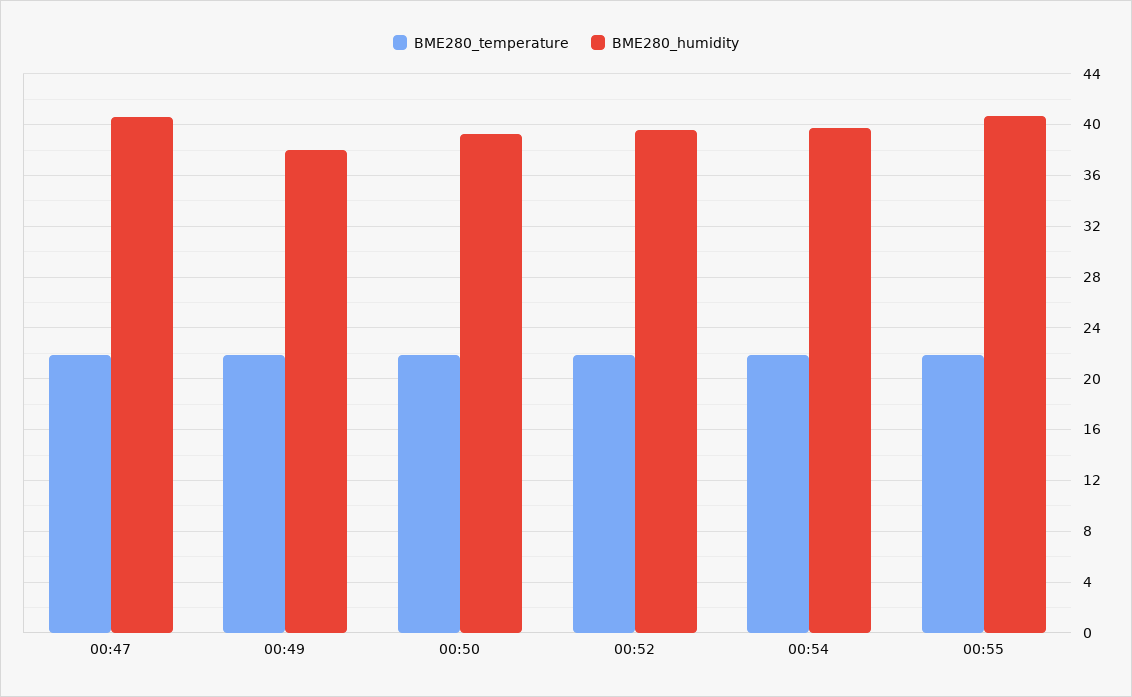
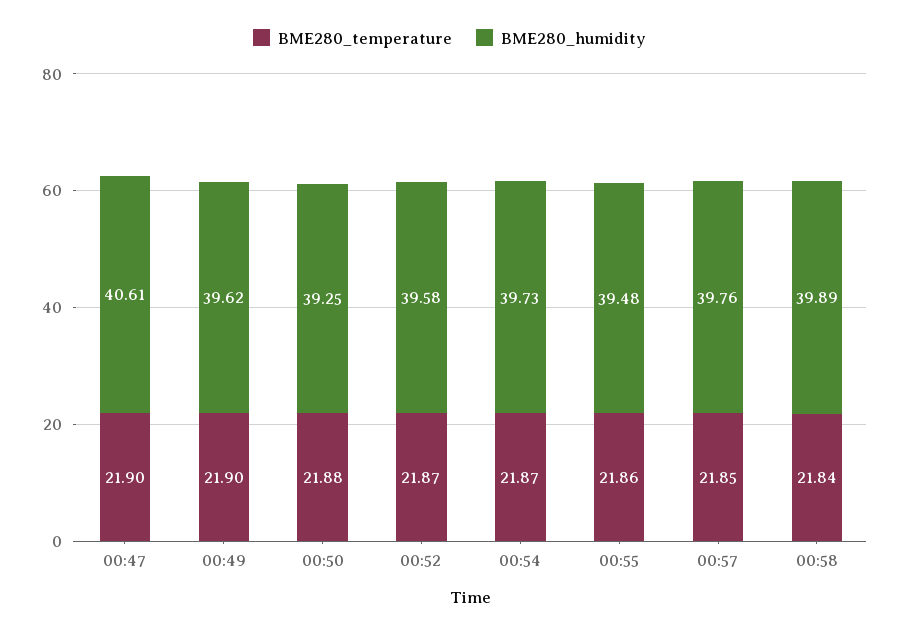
BME280_humidity, 00:49: 38 -> 39.62
BME280_humidity, 00:55: 40.5 -> 39.48
BME280_temperature, 00:57: none -> 21.85
BME280_humidity, 00:57: none -> 39.76
BME280_temperature, 00:58: none -> 21.84
BME280_humidity, 00:58: none -> 39.89

